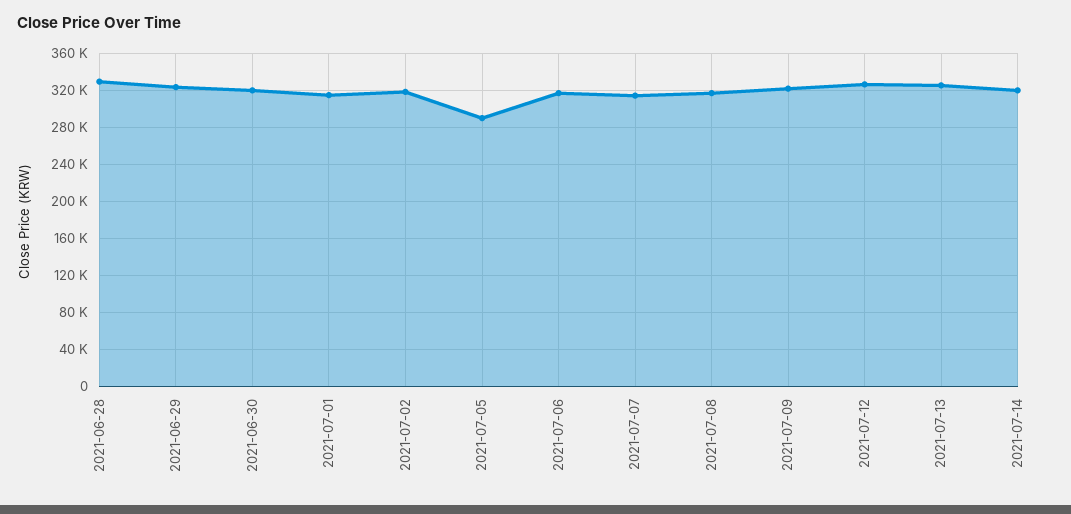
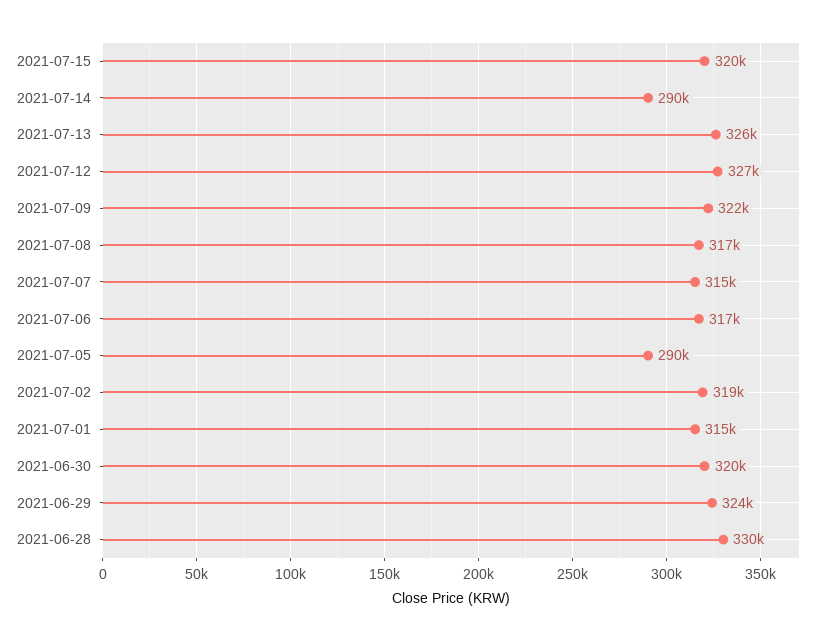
2021-07-14: 320000 -> 290000
2021-07-15: none -> 320000

